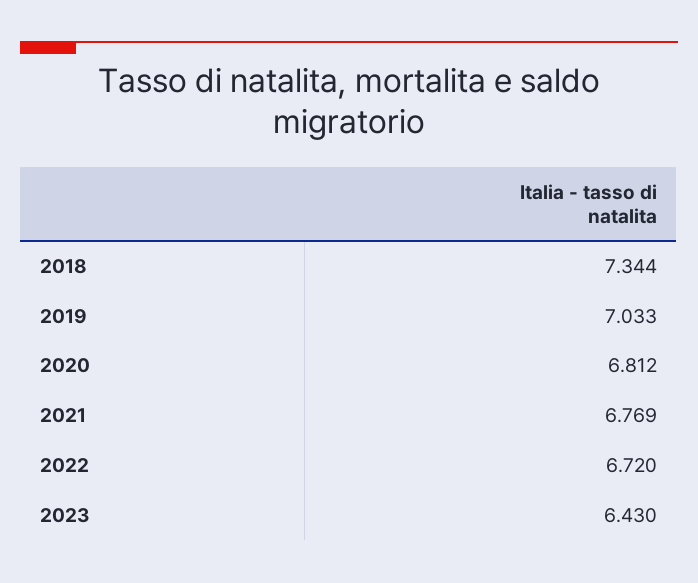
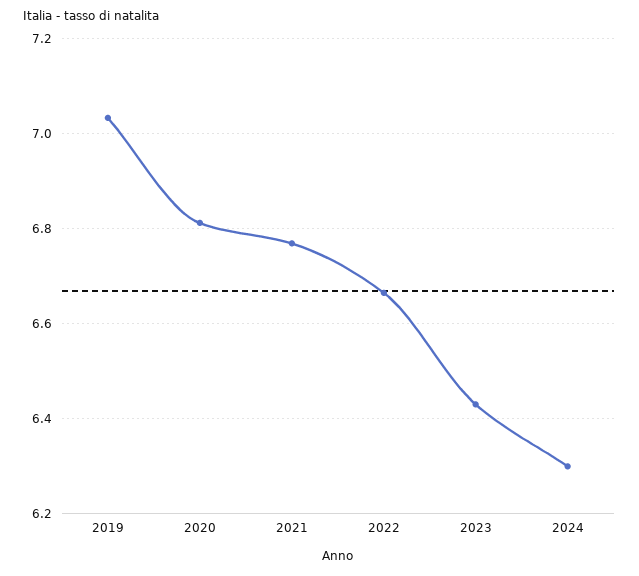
2018: 7.344 -> none
2022: 6.72 -> 6.66
2024: none -> 6.3

